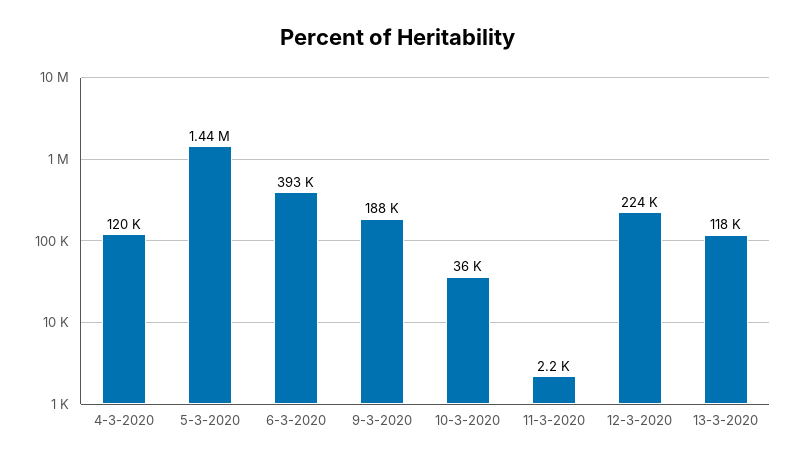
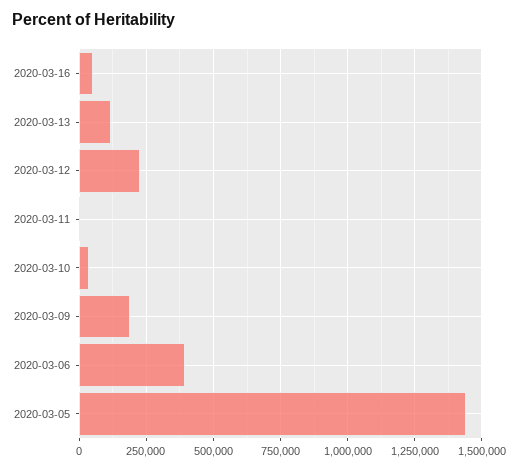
4-3-2020: 120000 -> none
2020-03-16: none -> 50000

